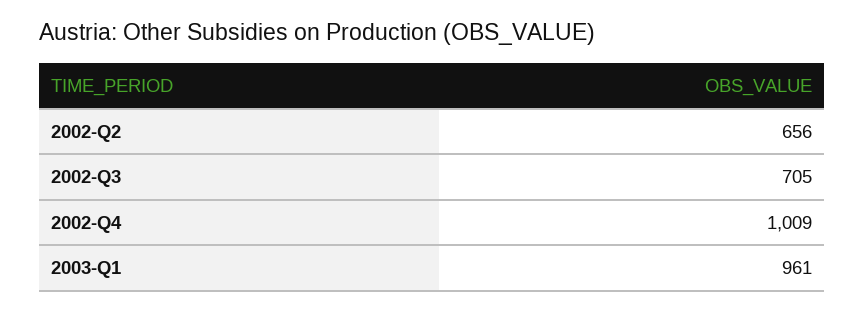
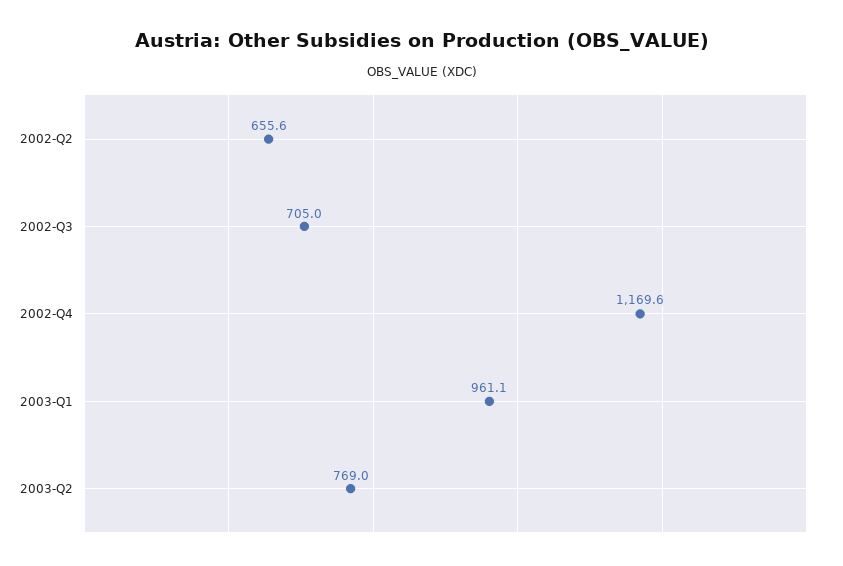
2002-Q4: 1009 -> 1169.6
2003-Q2: none -> 769

